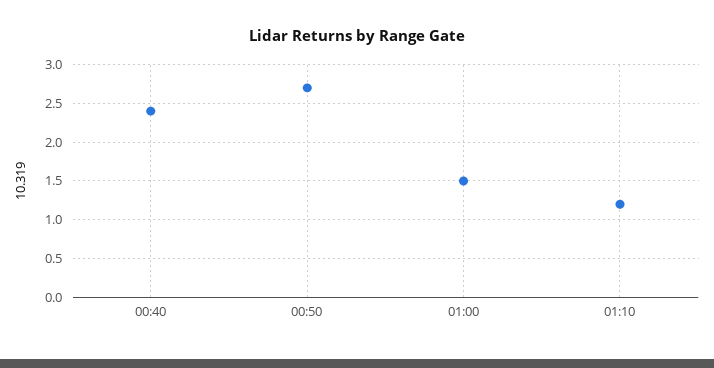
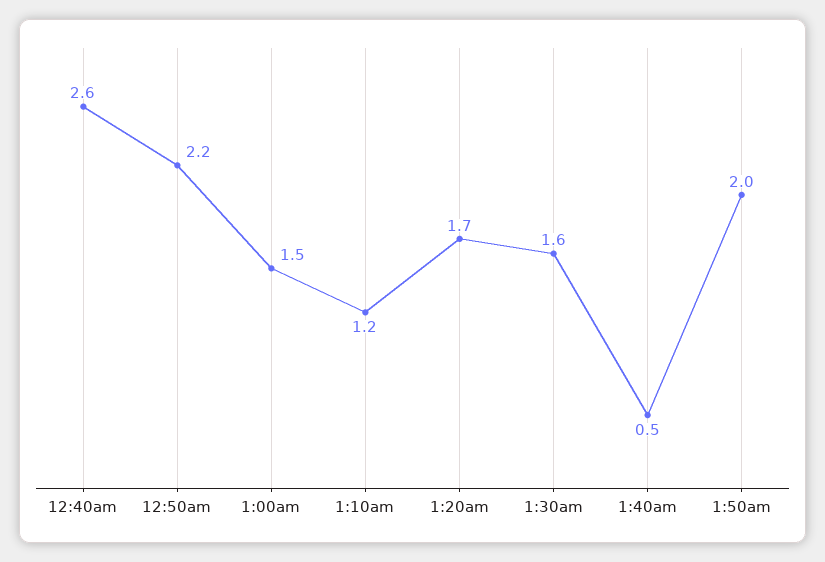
00:40: 2.4 -> 2.6
00:50: 2.7 -> 2.2
1:20am: none -> 1.7
1:30am: none -> 1.6
1:40am: none -> 0.5
1:50am: none -> 2

